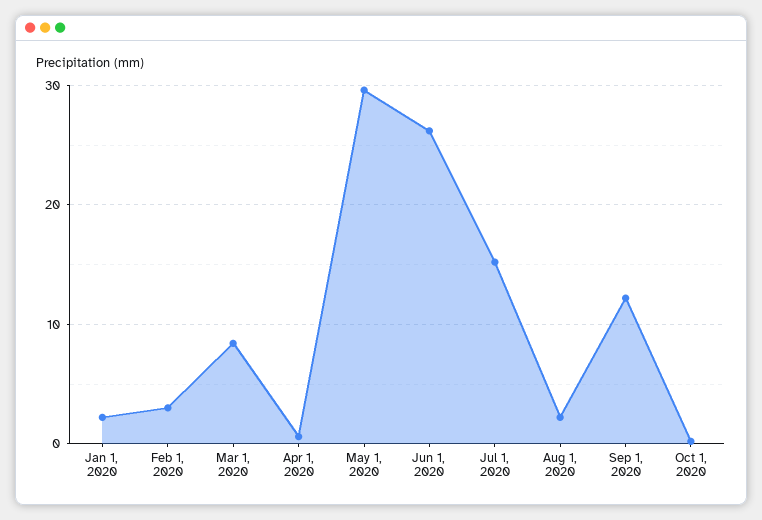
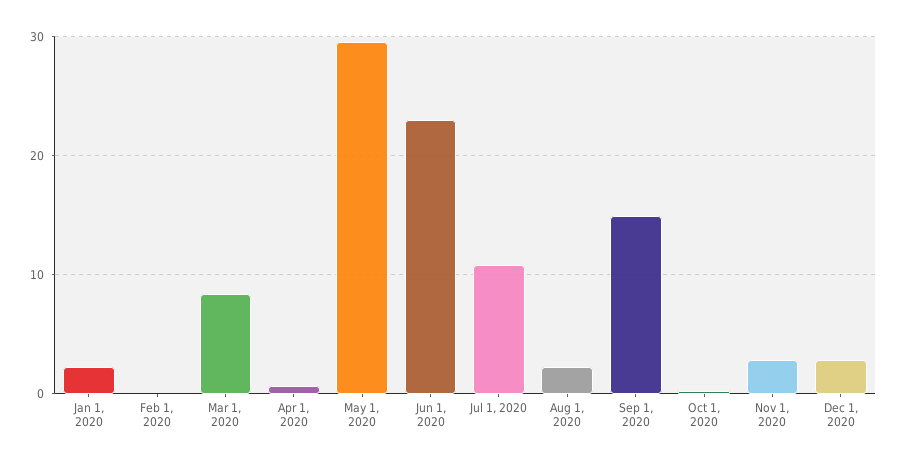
Feb 1, 2020: 3 -> 0
Jun 1, 2020: 26 -> 23
Jul 1, 2020: 15 -> 11
Sep 1, 2020: 12 -> 15
Nov 1, 2020: none -> 3
Dec 1, 2020: none -> 3

